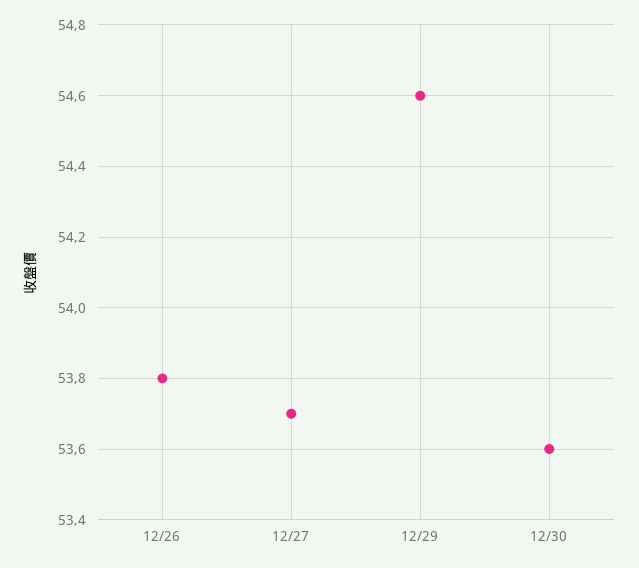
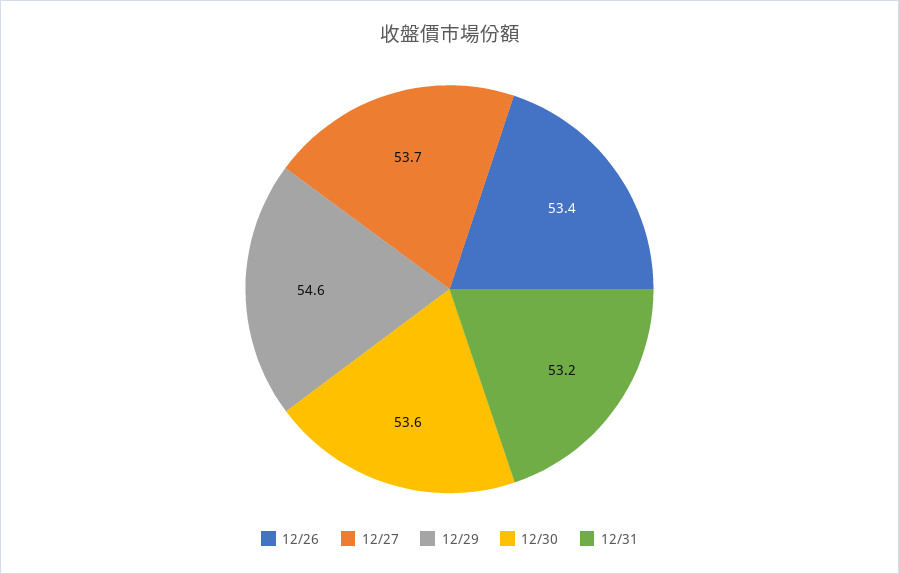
12/26: 53.8 -> 53.4
12/31: none -> 53.2

